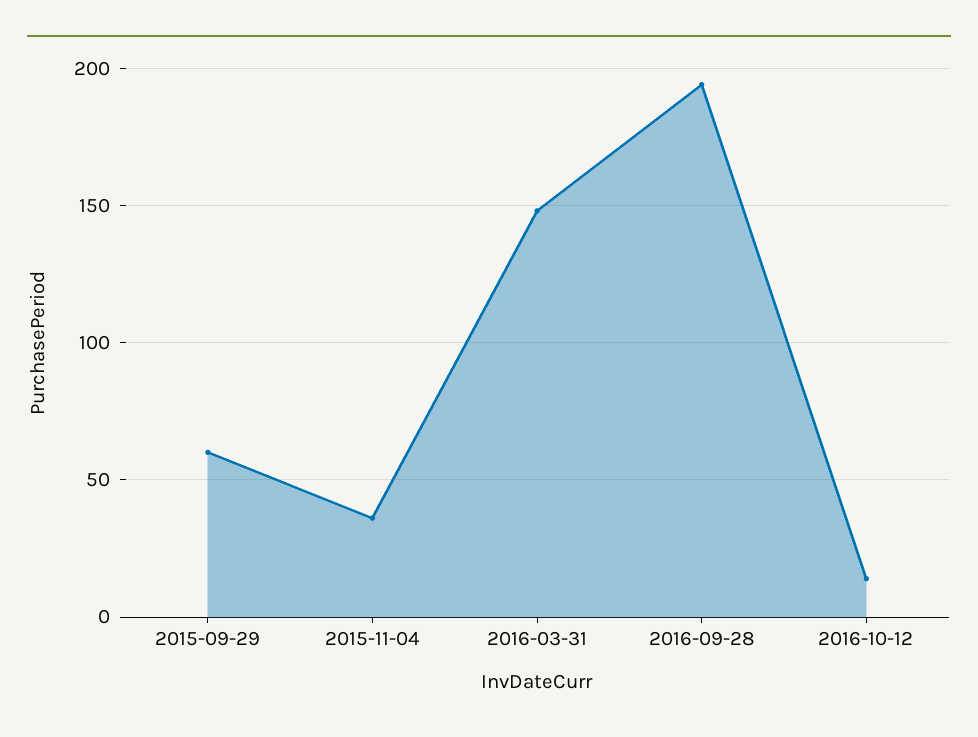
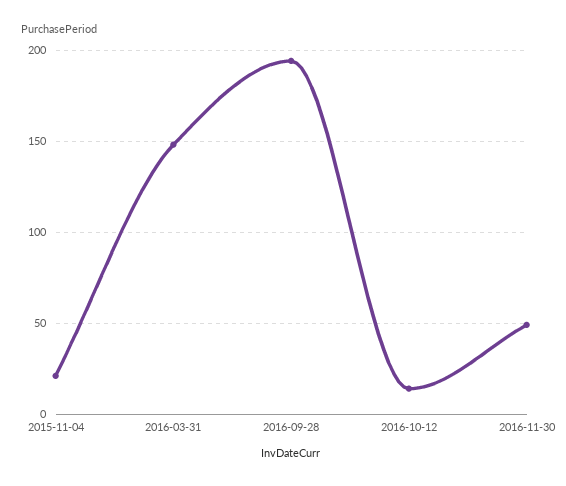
2015-09-29: 60 -> none
2015-11-04: 35 -> 20
2016-11-30: none -> 50

